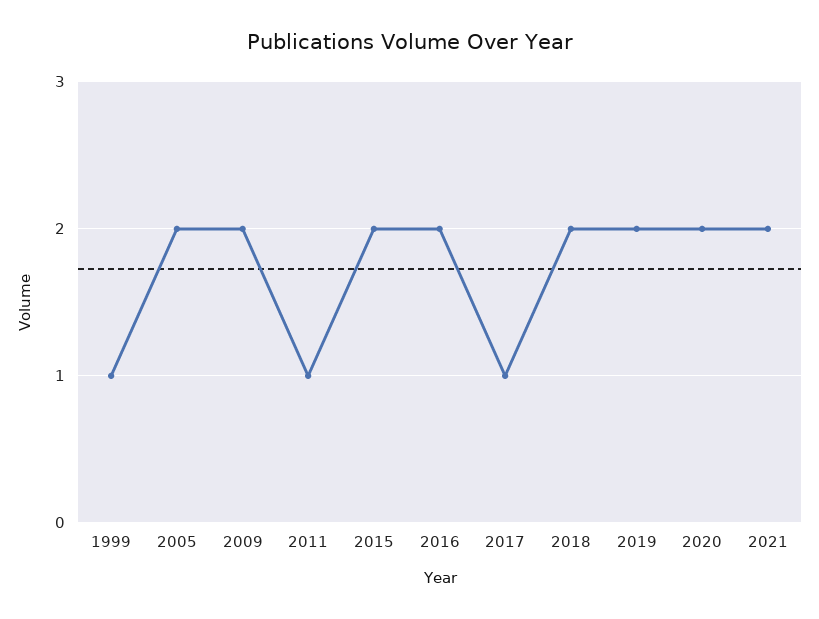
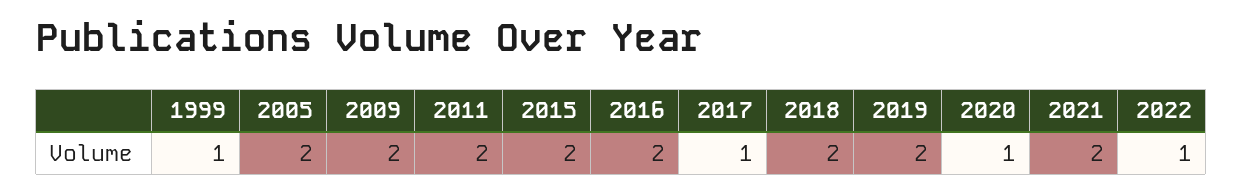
2011: 1 -> 2
2020: 2 -> 1
2022: none -> 1

